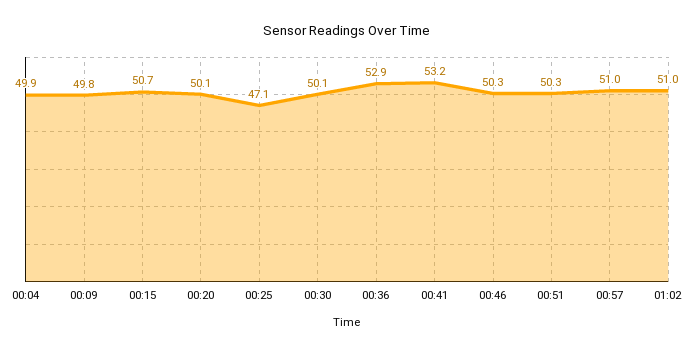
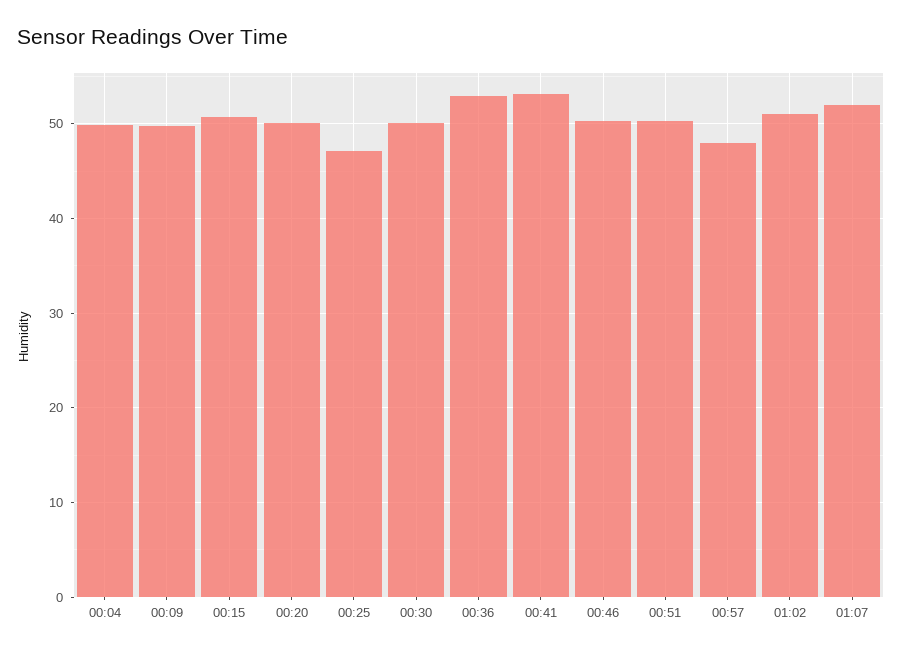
00:57: 51 -> 48
01:07: none -> 52

